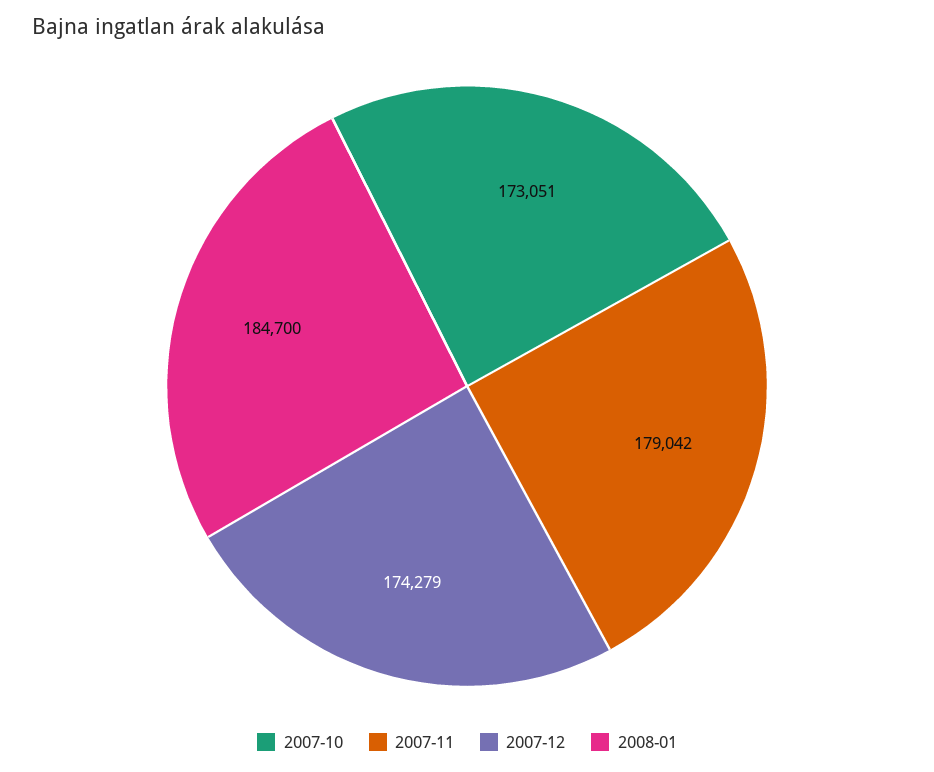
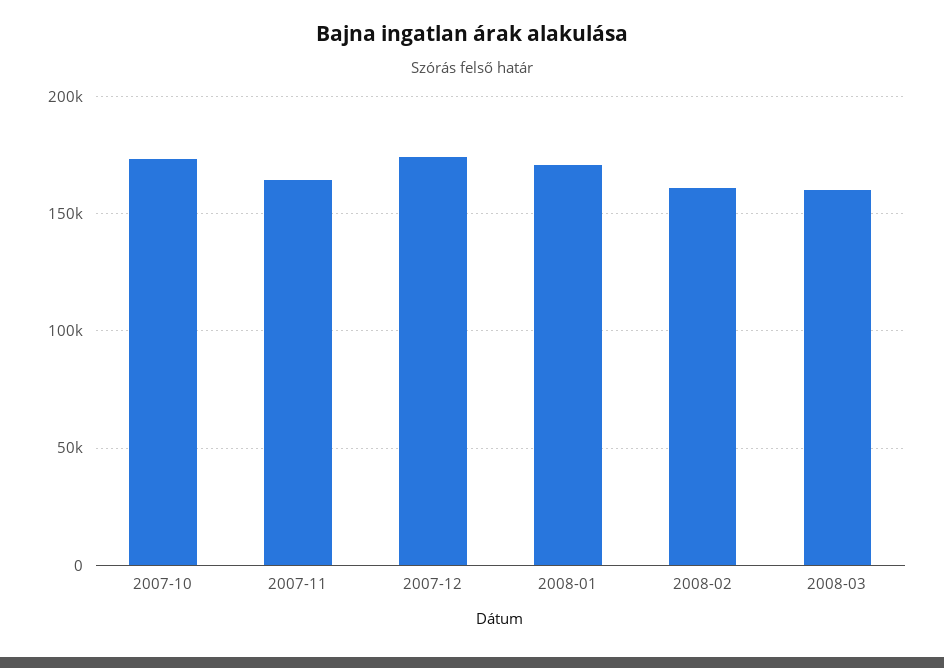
2007-11: 179042 -> 165000
2008-01: 184700 -> 170000
2008-02: none -> 160000
2008-03: none -> 160000

